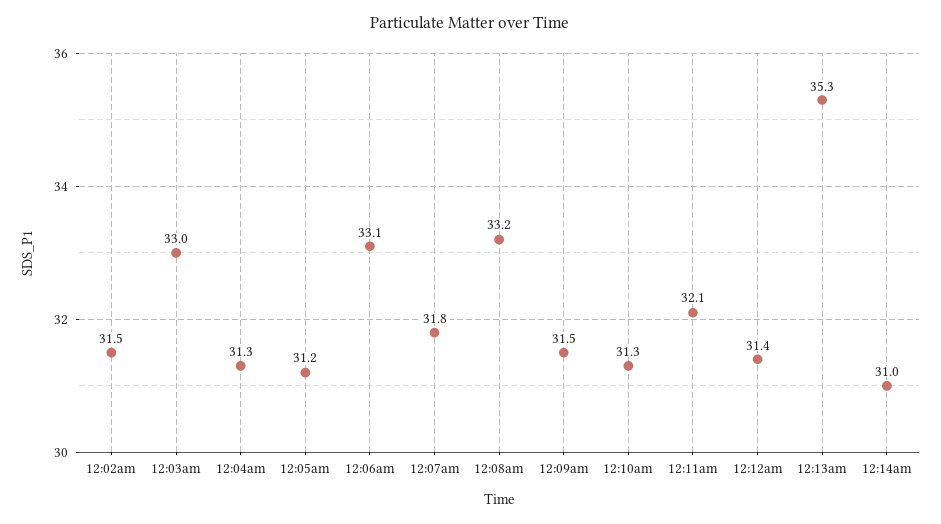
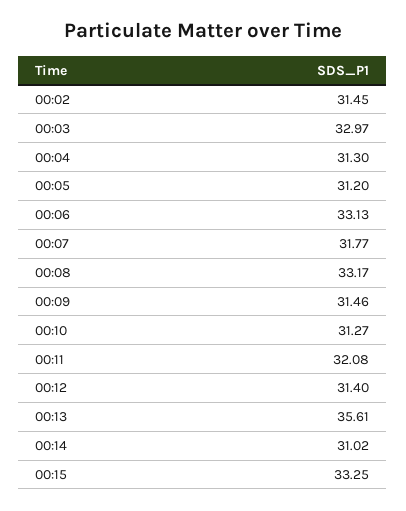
12:13am: 35.3 -> 35.61
00:15: none -> 33.25

